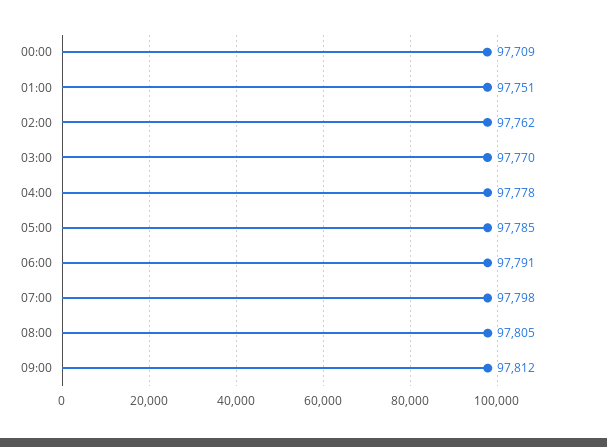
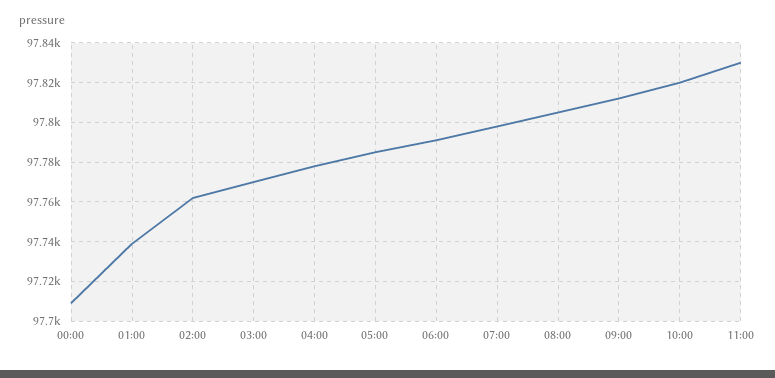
01:00: 97751 -> 97740
10:00: none -> 97820
11:00: none -> 97830

